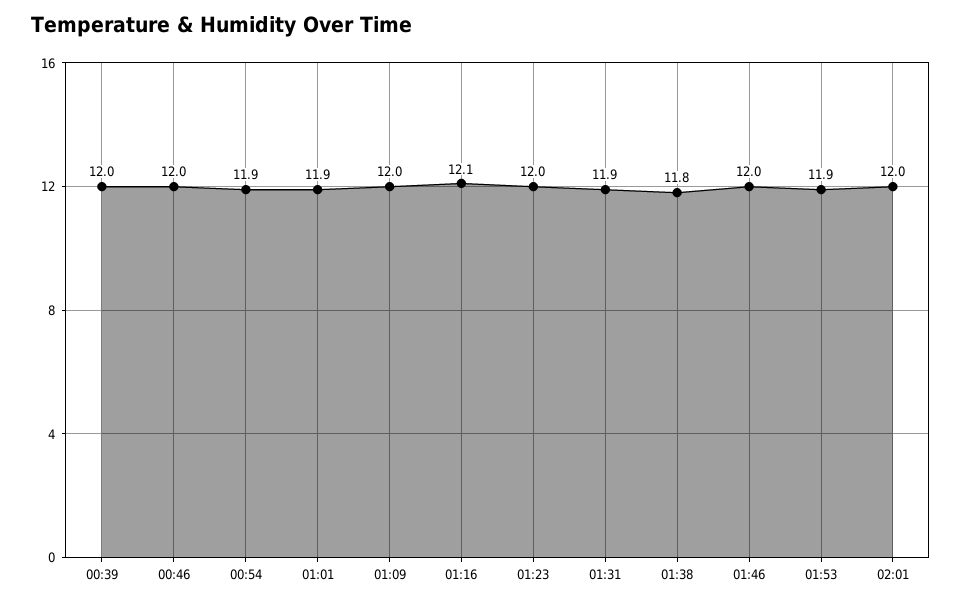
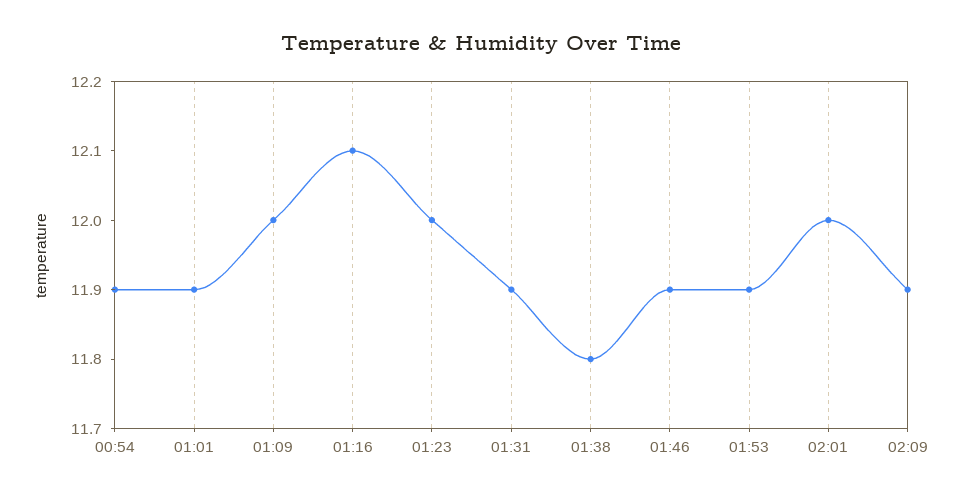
00:39: 12 -> none
00:46: 12 -> none
01:46: 12 -> 11.9
02:09: none -> 11.9

